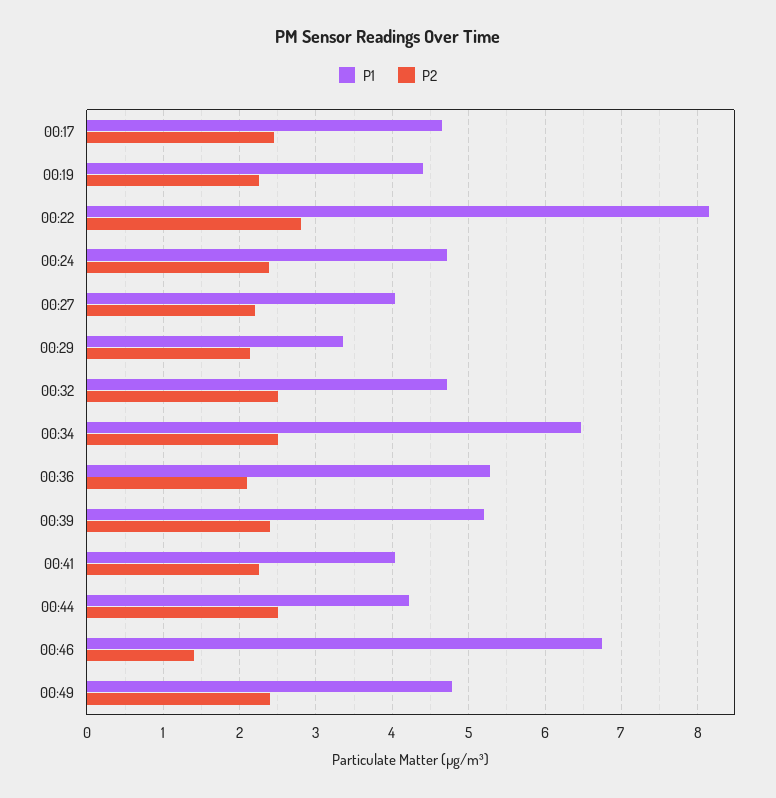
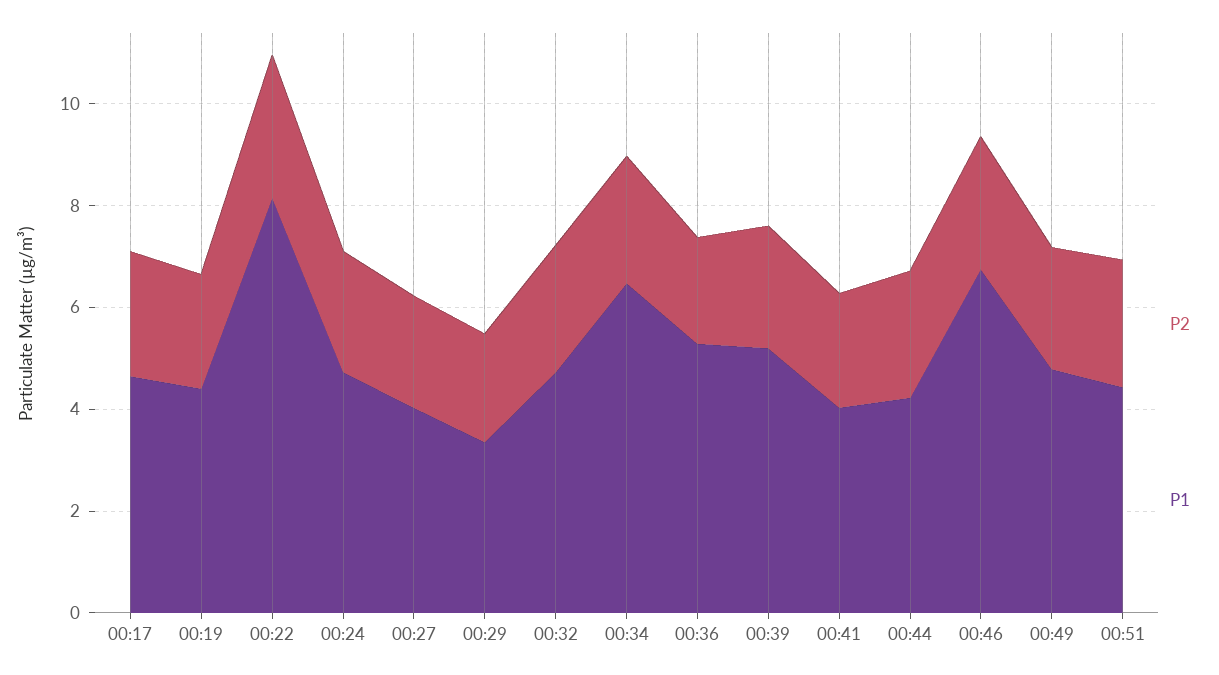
P2, 00:46: 1.4 -> 2.5
P2, 00:51: none -> 2.5
P1, 00:51: none -> 4.5

